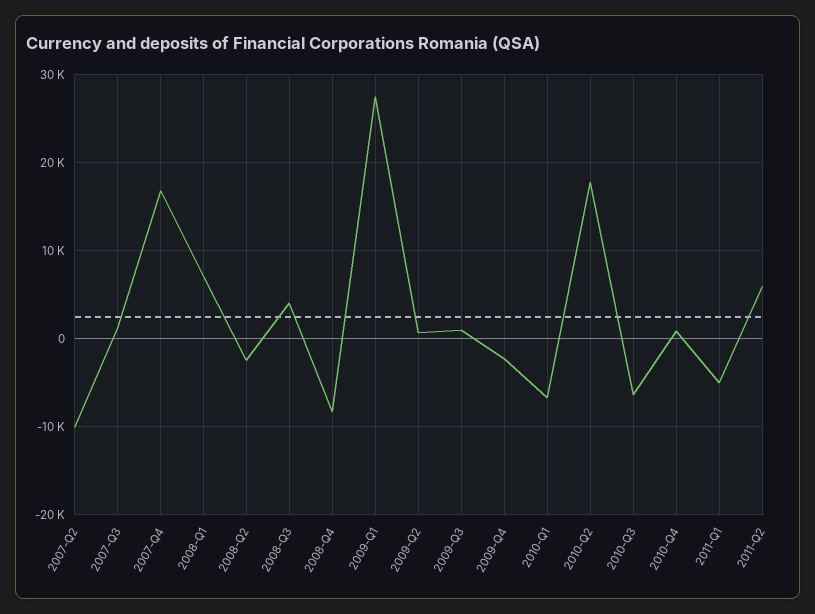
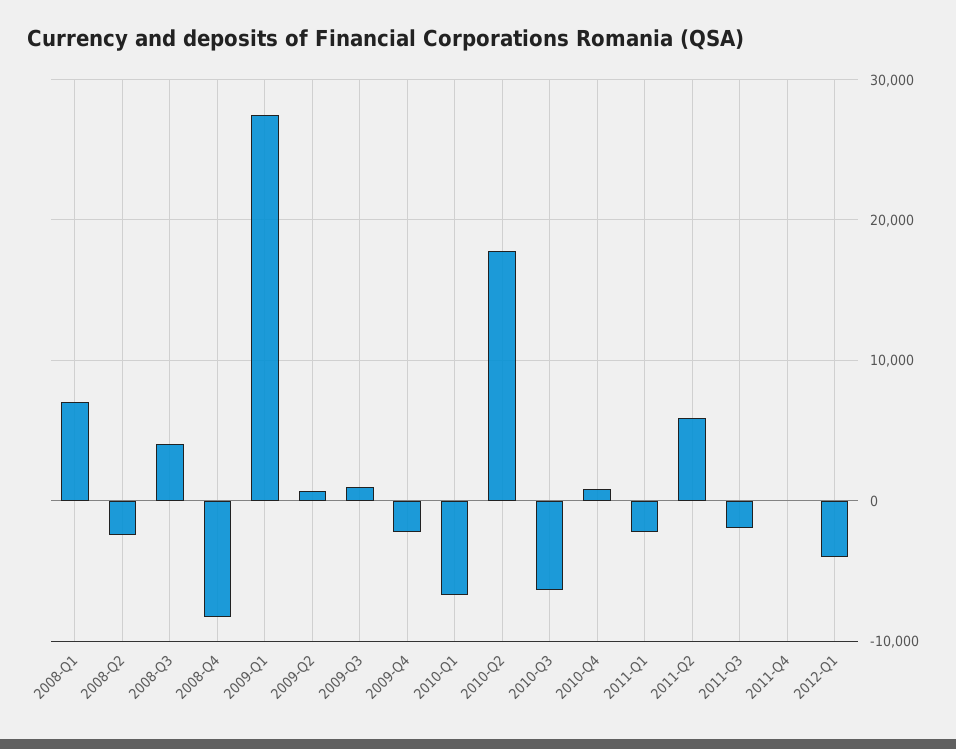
2007-Q2: -10000 -> none
2007-Q3: 1000 -> none
2007-Q4: 17000 -> none
2011-Q1: -5000 -> -2000
2011-Q3: none -> -2000
2011-Q4: none -> 0
2012-Q1: none -> -4000

